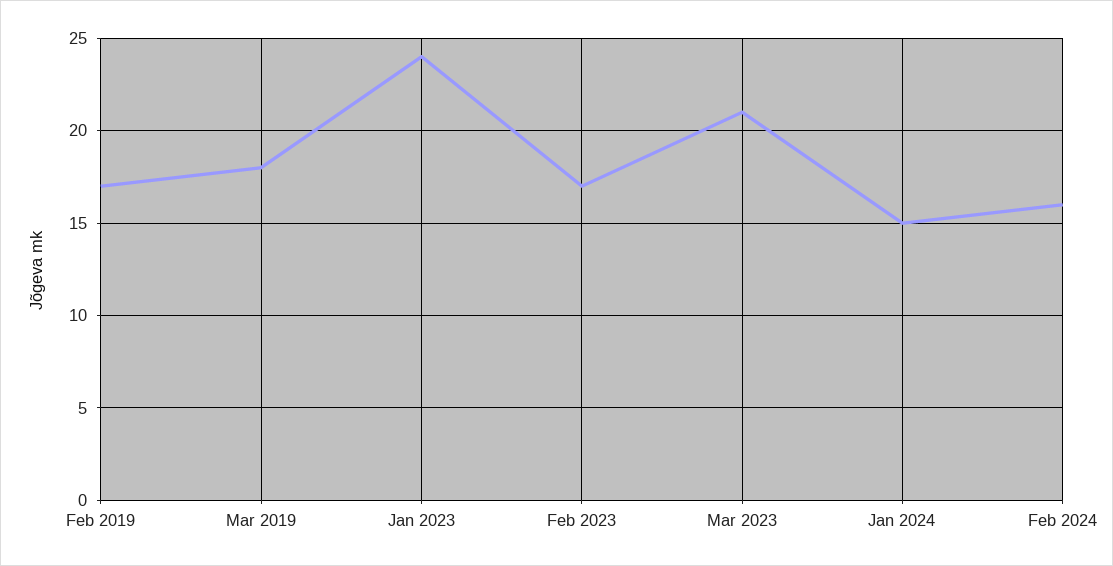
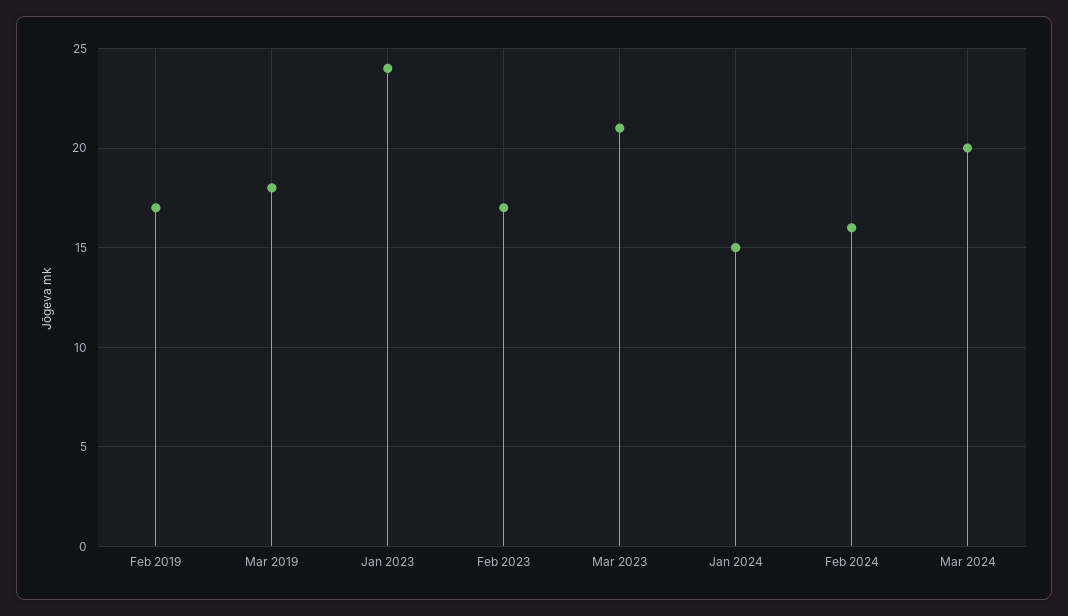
Mar 2024: none -> 20

